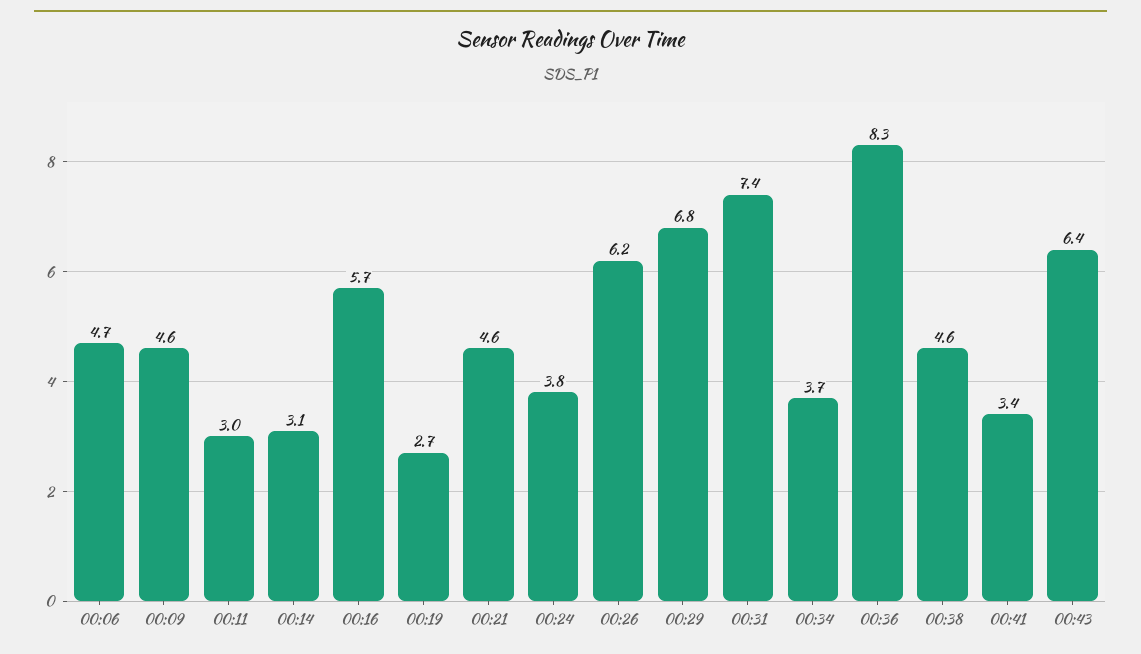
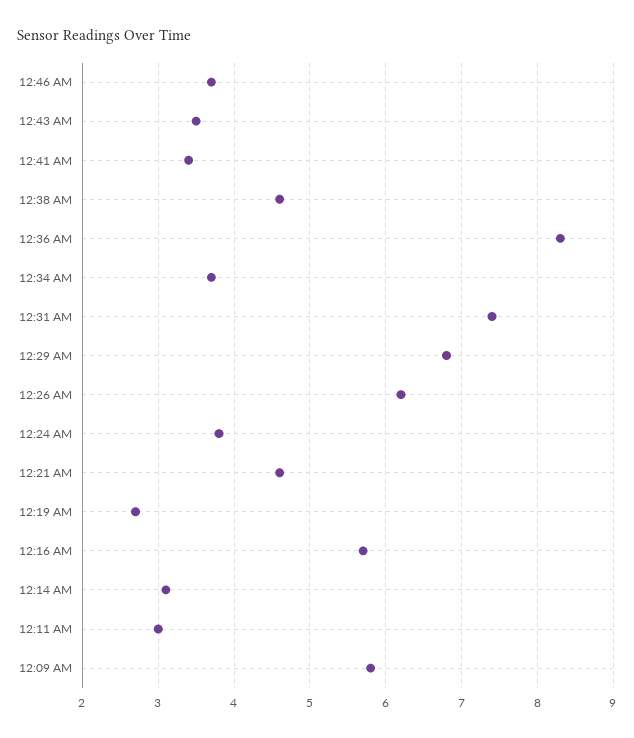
00:06: 4.7 -> none
00:09: 4.6 -> 5.8
00:43: 6.4 -> 3.5
12:46 AM: none -> 3.7

